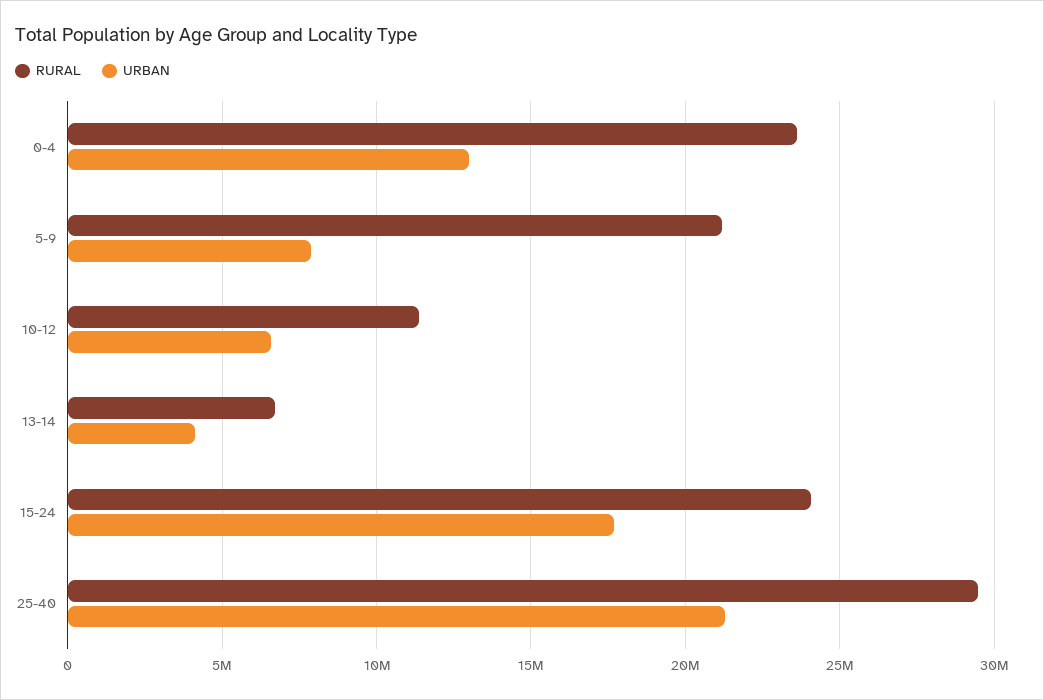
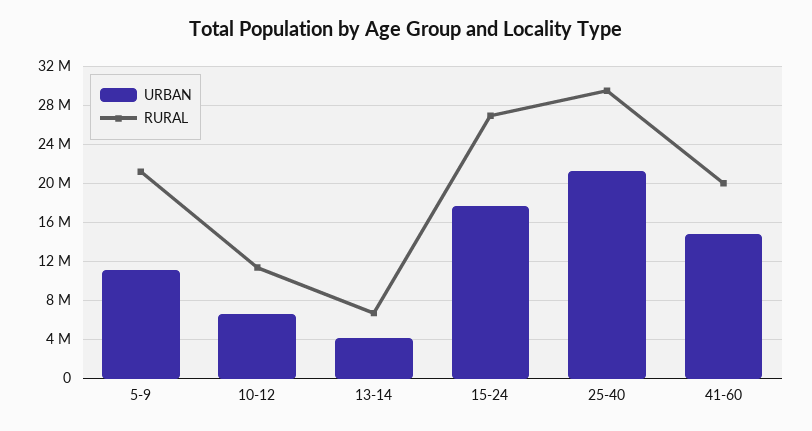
RURAL, 0-4: 23500000 -> none
URBAN, 0-4: 13000000 -> none
URBAN, 5-9: 8000000 -> 11000000
RURAL, 15-24: 24000000 -> 27000000
URBAN, 41-60: none -> 15000000
RURAL, 41-60: none -> 20000000

